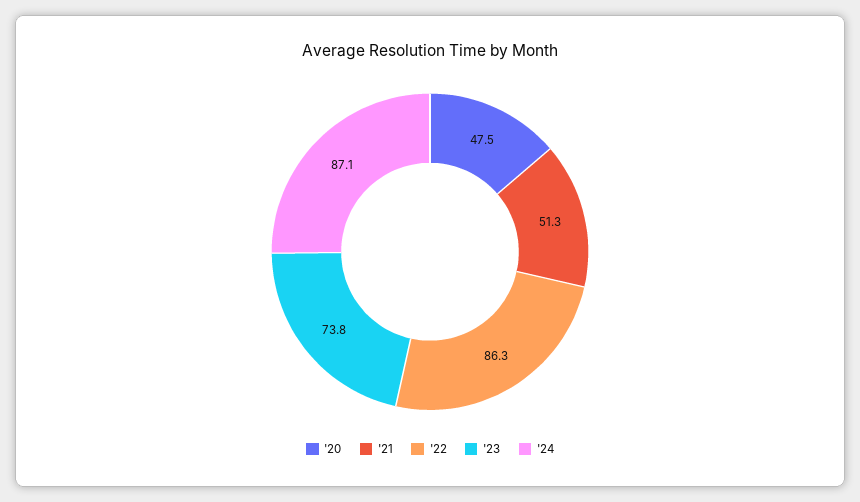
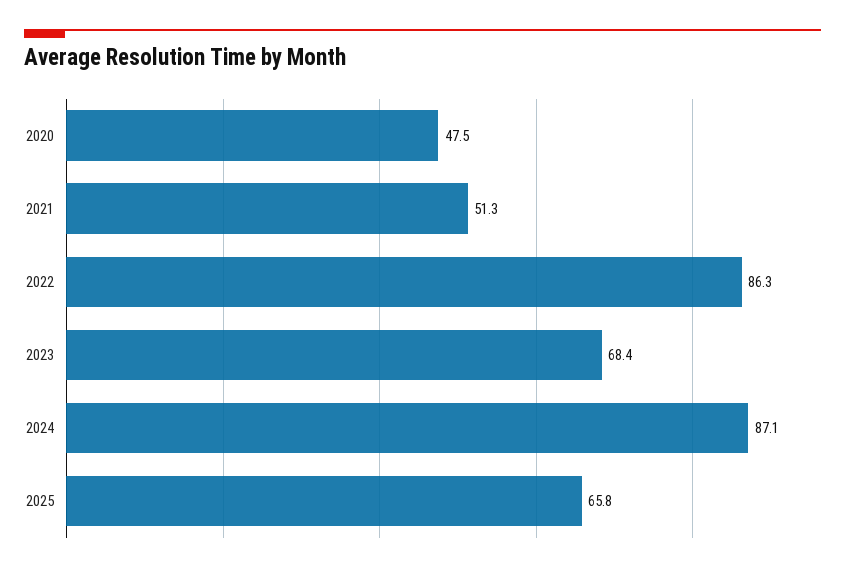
'23: 73.8 -> 68.4
2025: none -> 65.8

